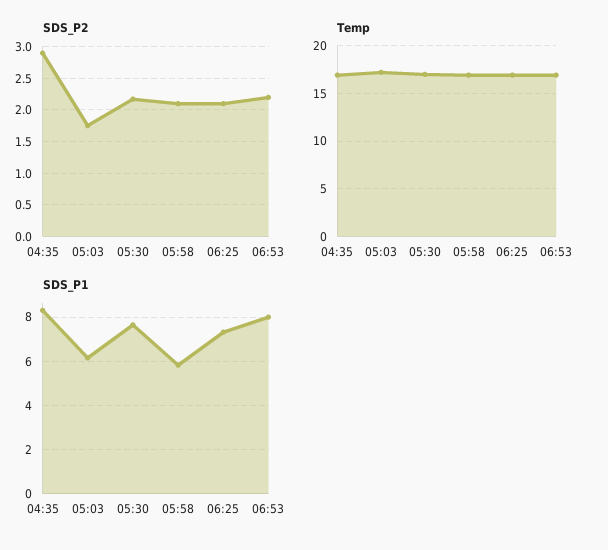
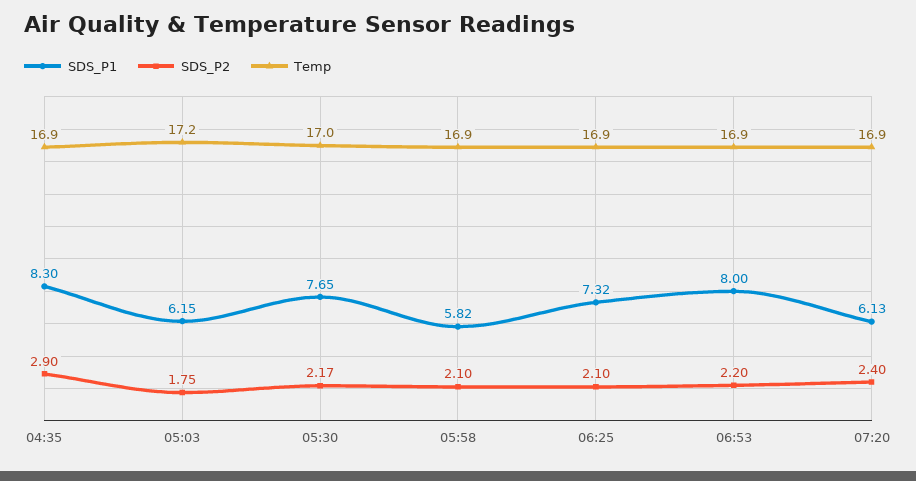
SDS_P1, 07:20: none -> 6.13
SDS_P2, 07:20: none -> 2.4
Temp, 07:20: none -> 16.9

